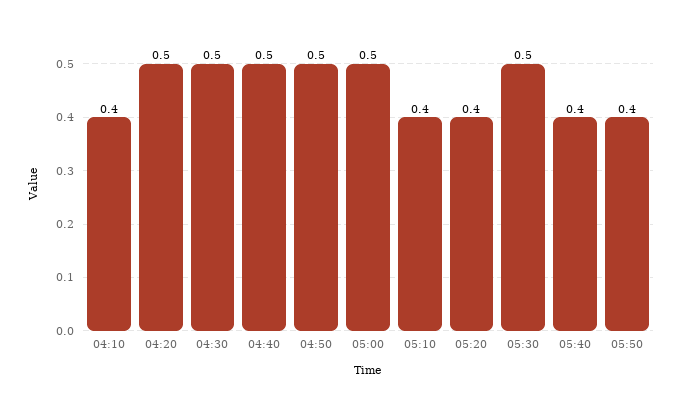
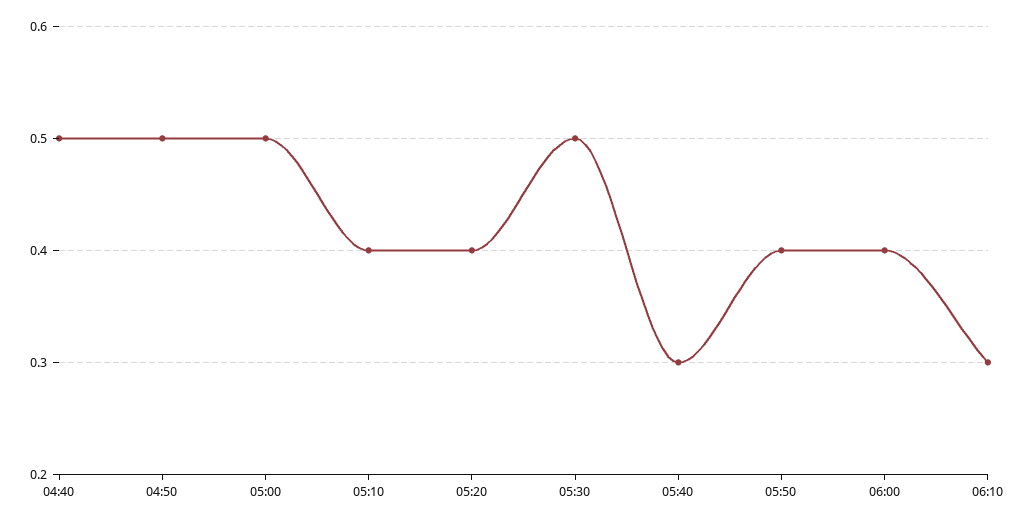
04:10: 0.4 -> none
04:20: 0.5 -> none
04:30: 0.5 -> none
05:40: 0.4 -> 0.3
06:00: none -> 0.4
06:10: none -> 0.3

